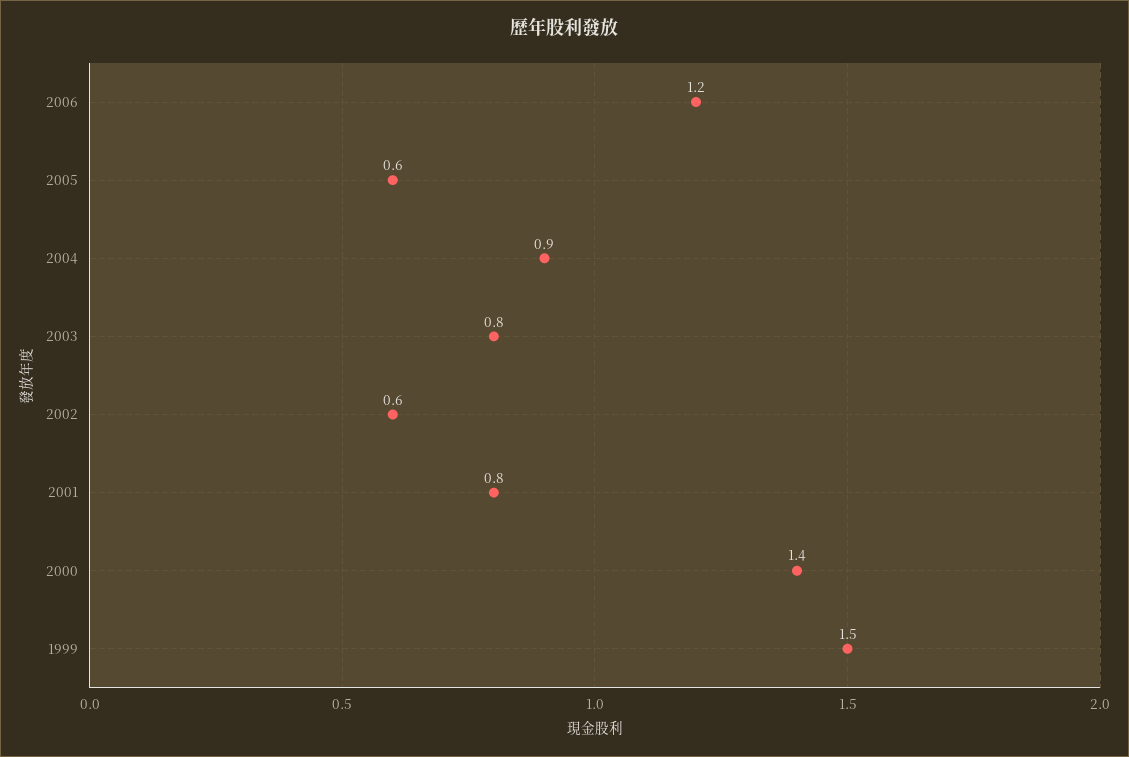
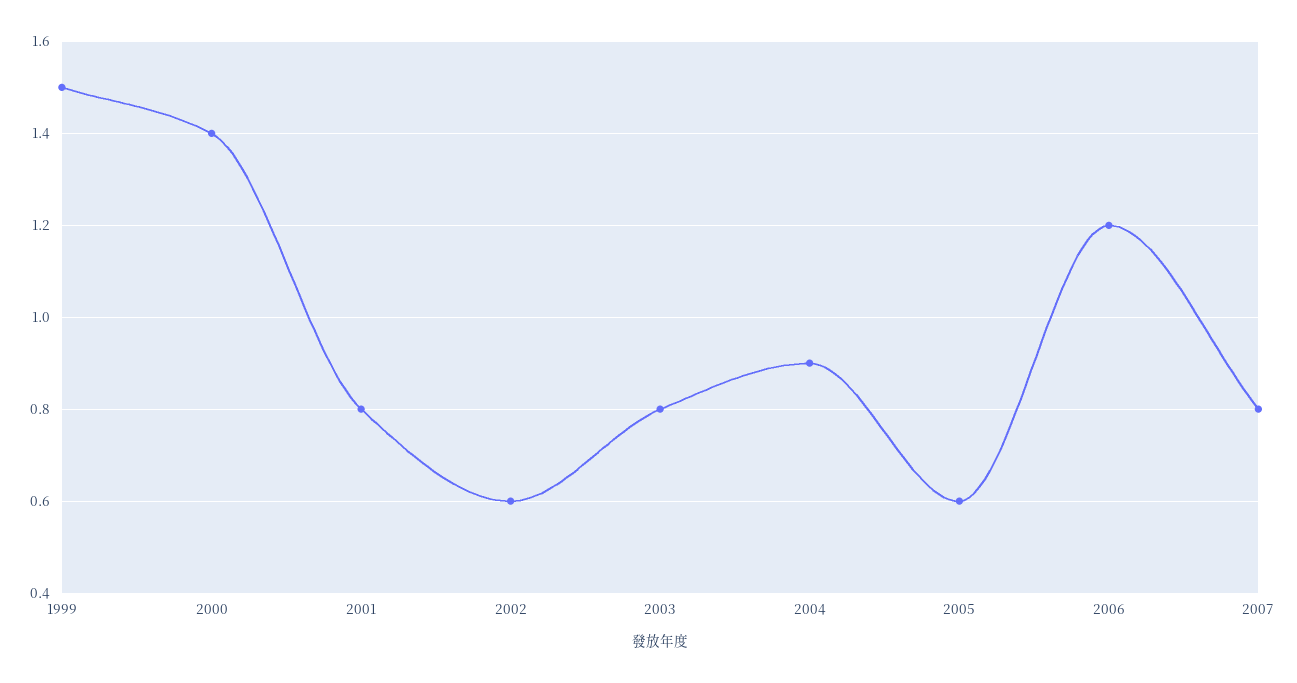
2007: none -> 0.8

